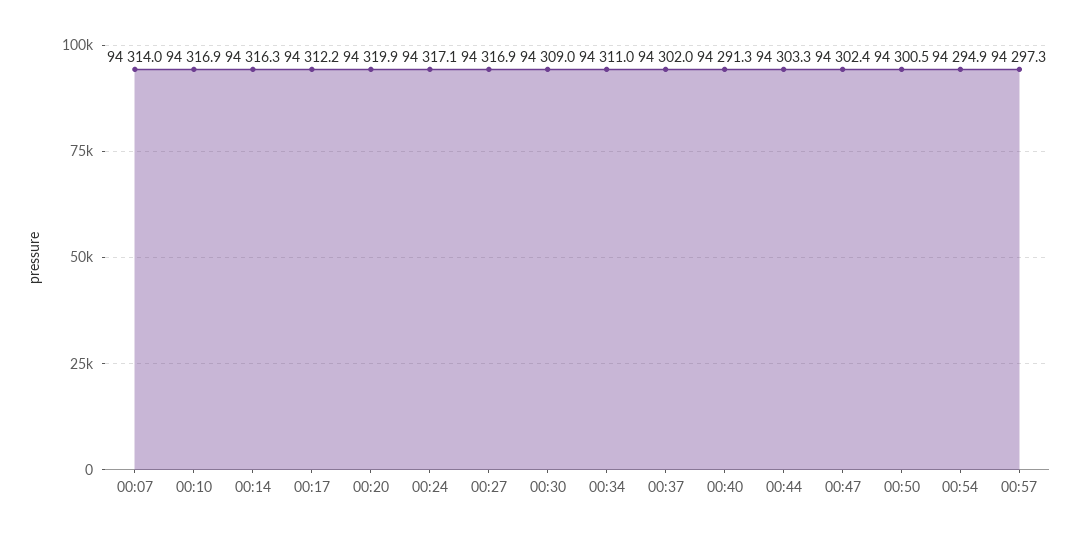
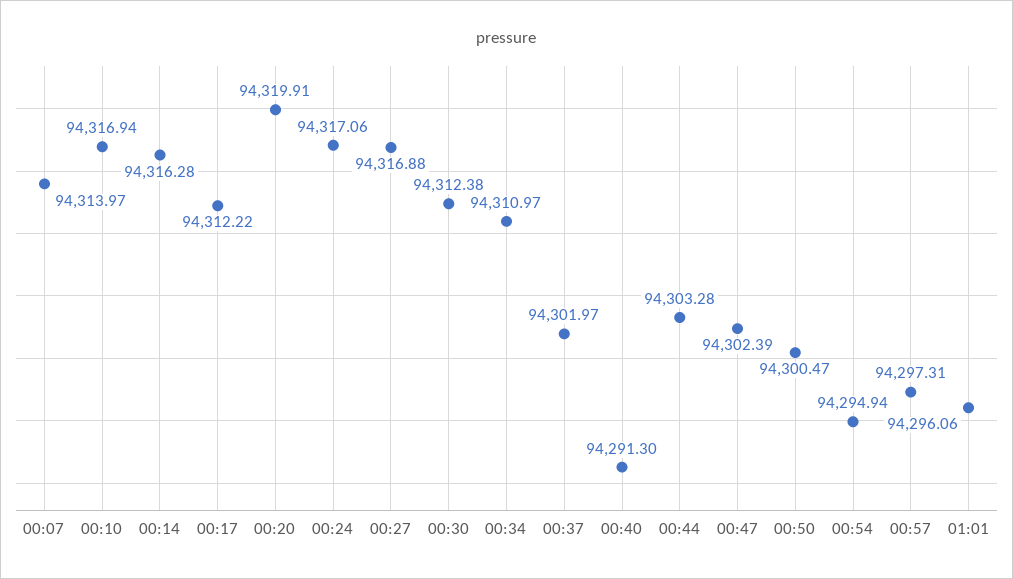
00:30: 94309 -> 94312.38
01:01: none -> 94296.06

